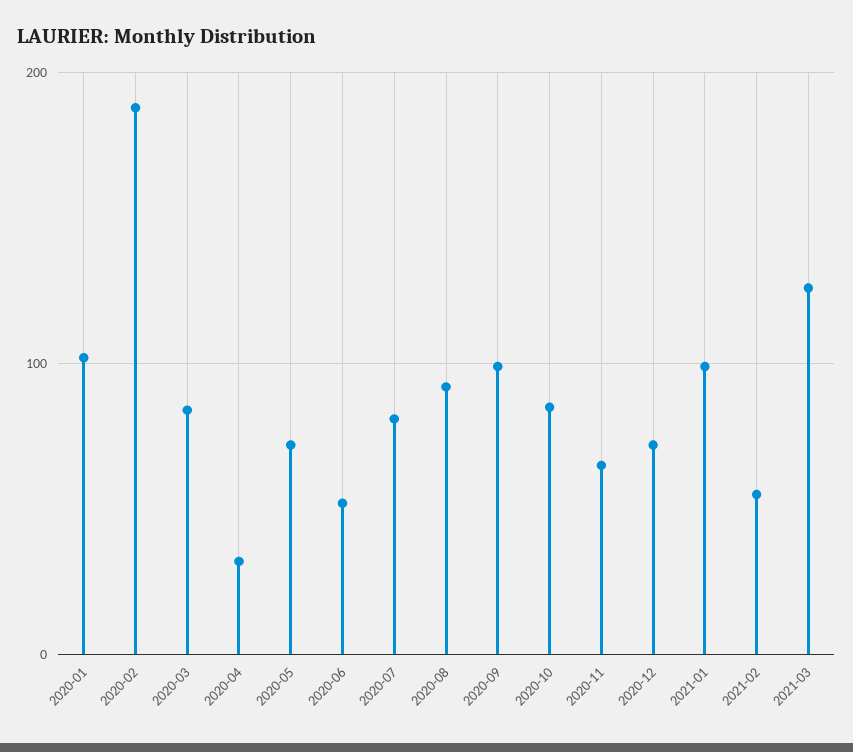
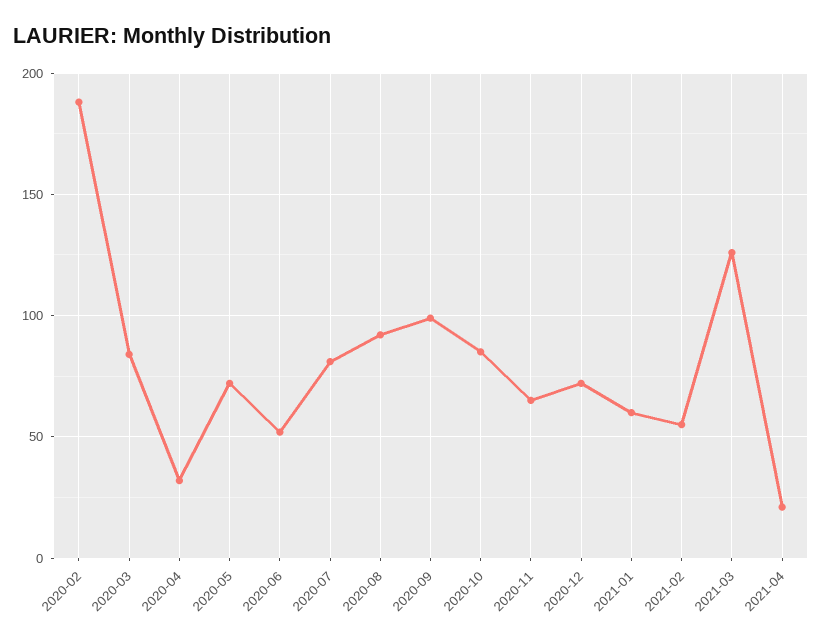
2020-01: 100 -> none
2021-01: 100 -> 60
2021-04: none -> 20

